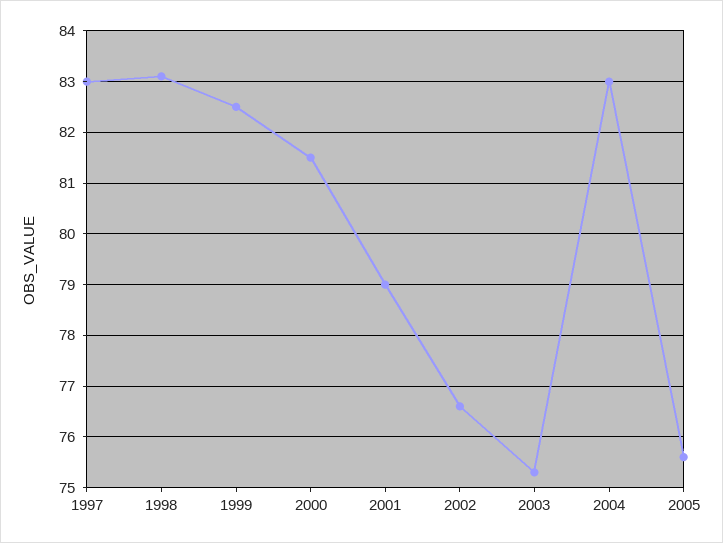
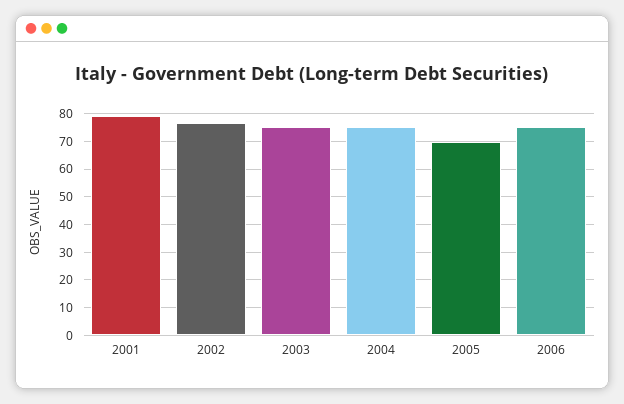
1997: 83 -> none
1998: 83 -> none
1999: 82.5 -> none
2000: 81.5 -> none
2004: 83 -> 75
2005: 75.5 -> 70
2006: none -> 75

